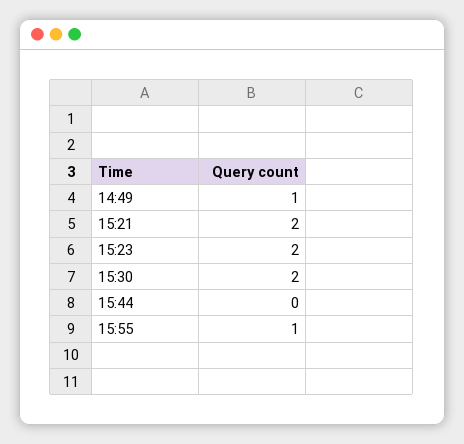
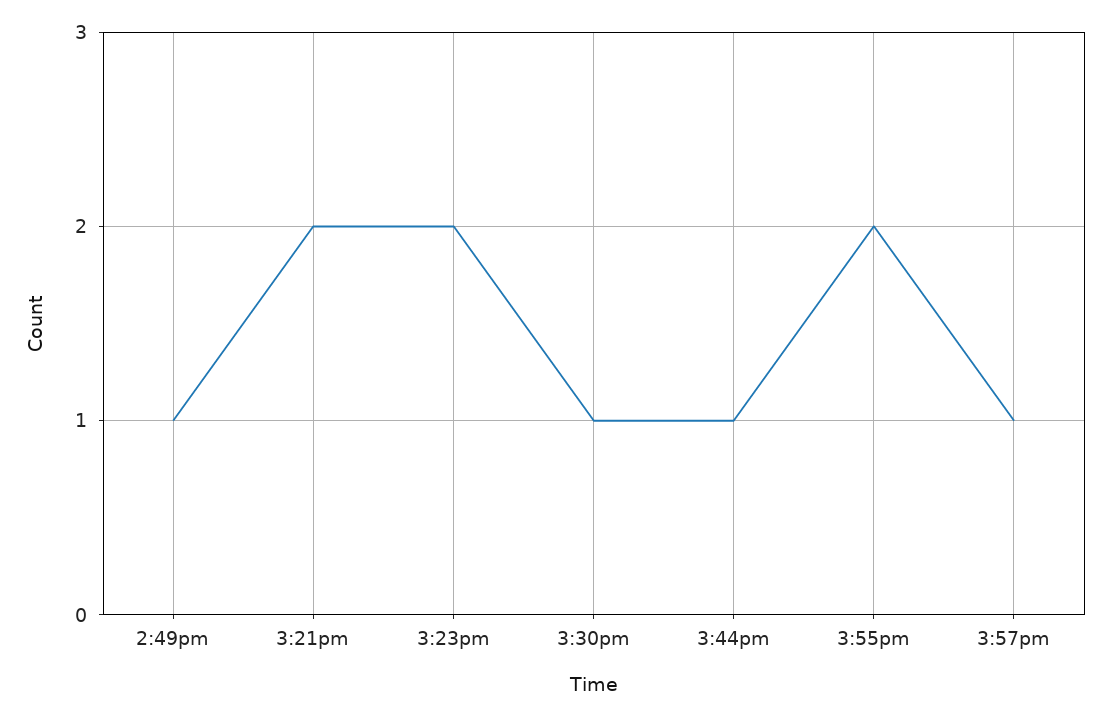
15:30: 2 -> 1
15:44: 0 -> 1
15:55: 1 -> 2
3:57pm: none -> 1

